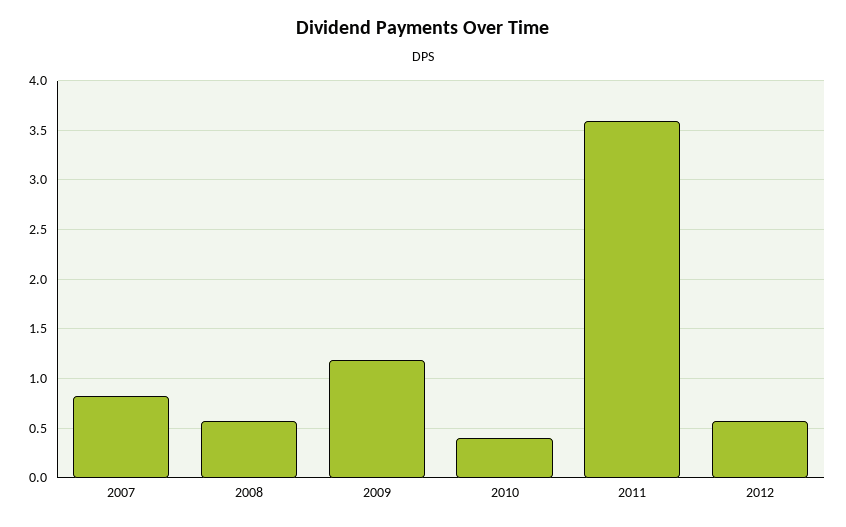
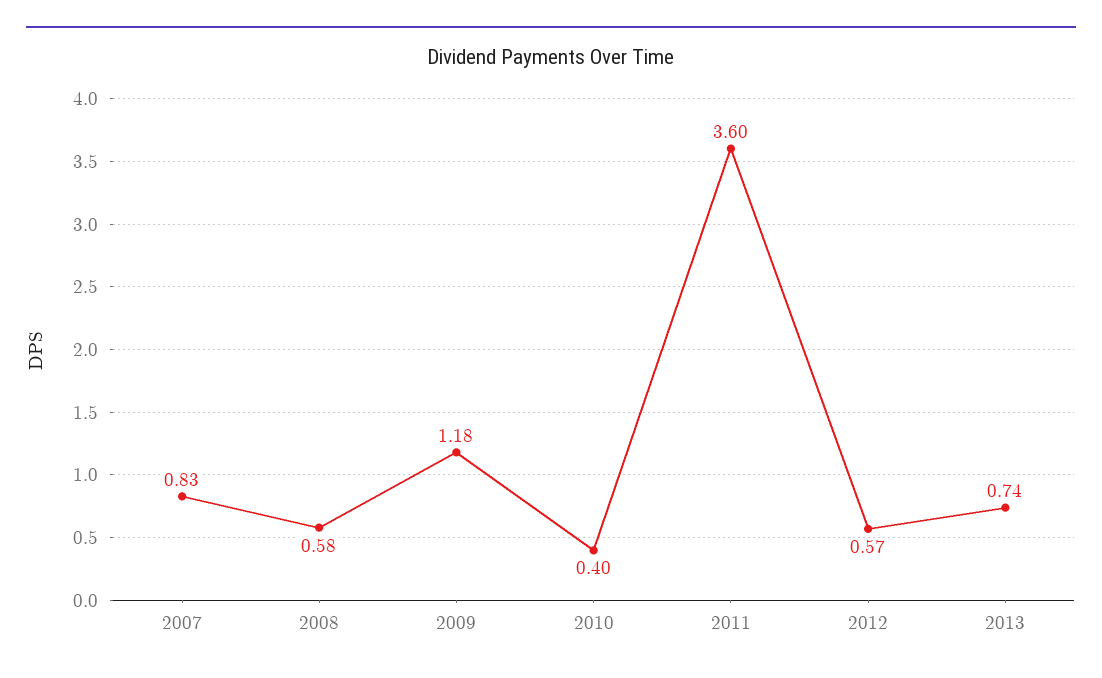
2013: none -> 0.74

